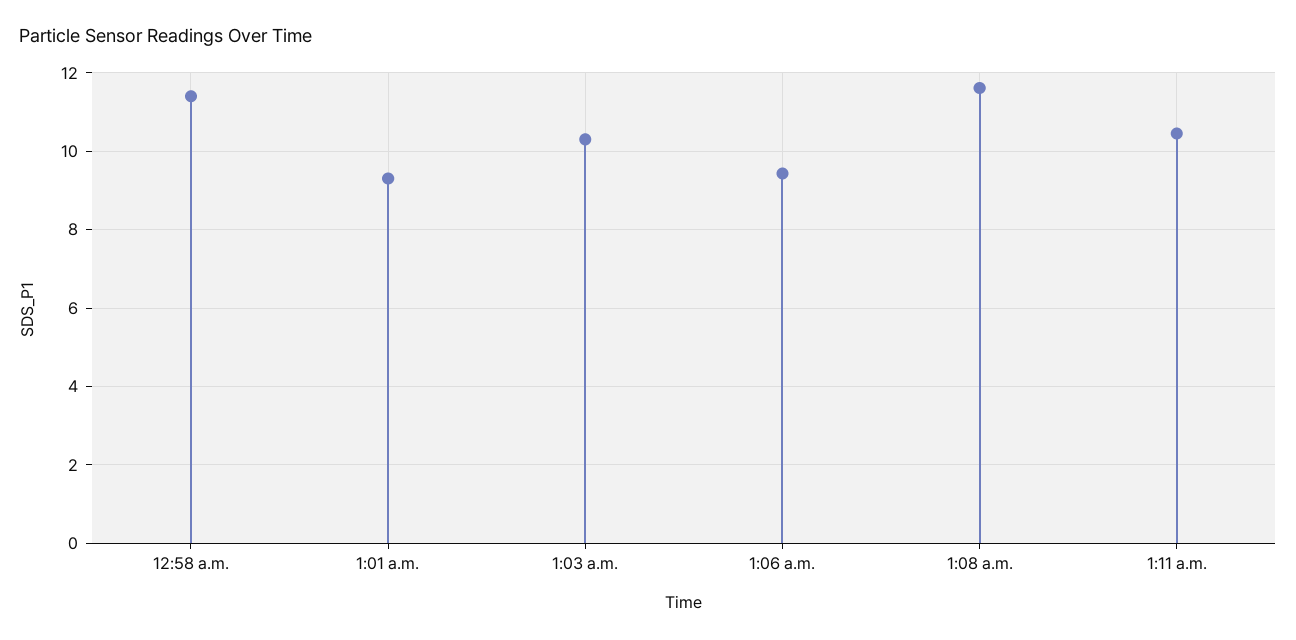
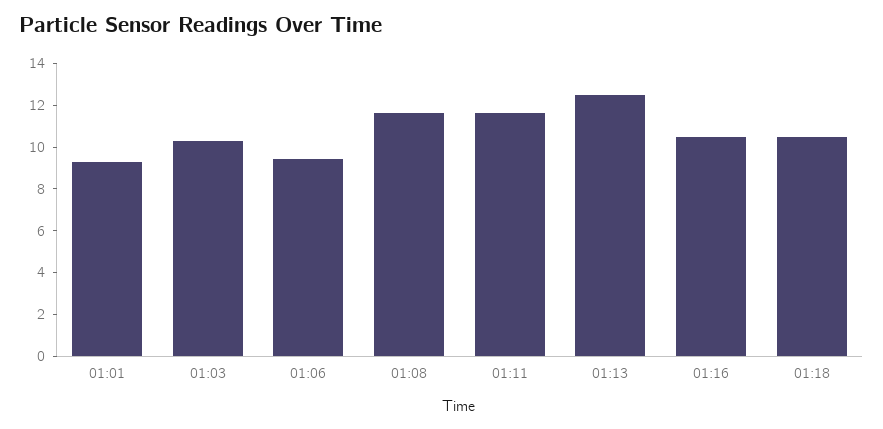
12:58 a.m.: 11.4 -> none
1:11 a.m.: 10.4 -> 11.5
01:13: none -> 12.5
01:16: none -> 10.5
01:18: none -> 10.5

